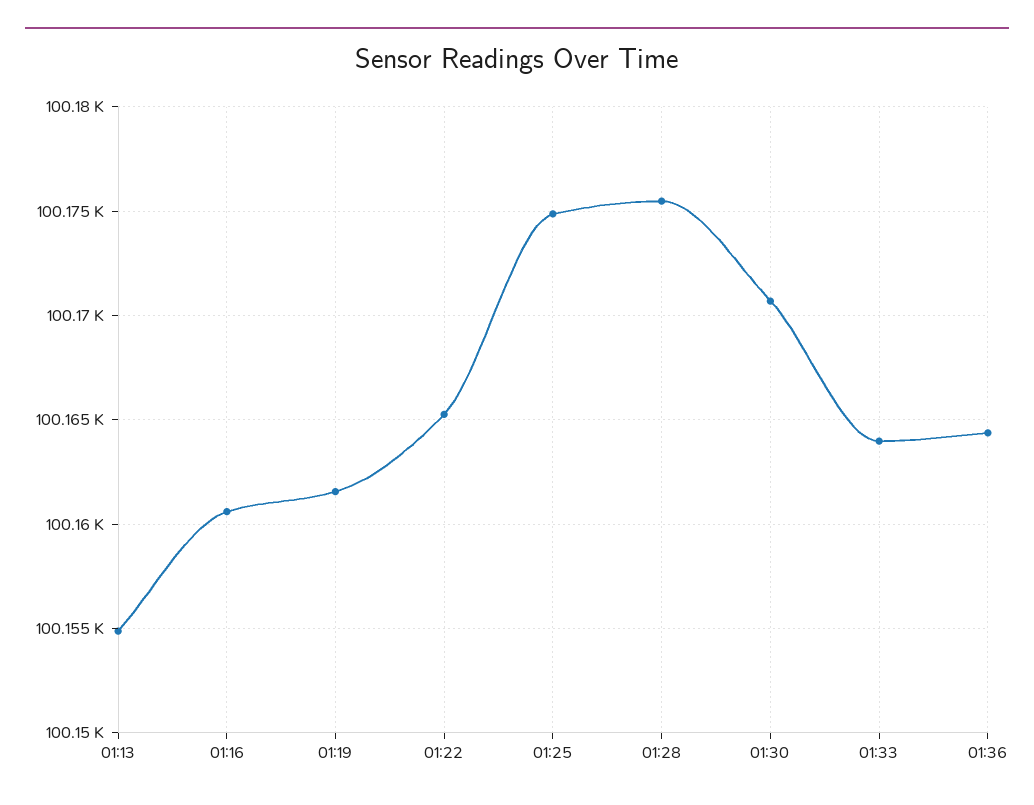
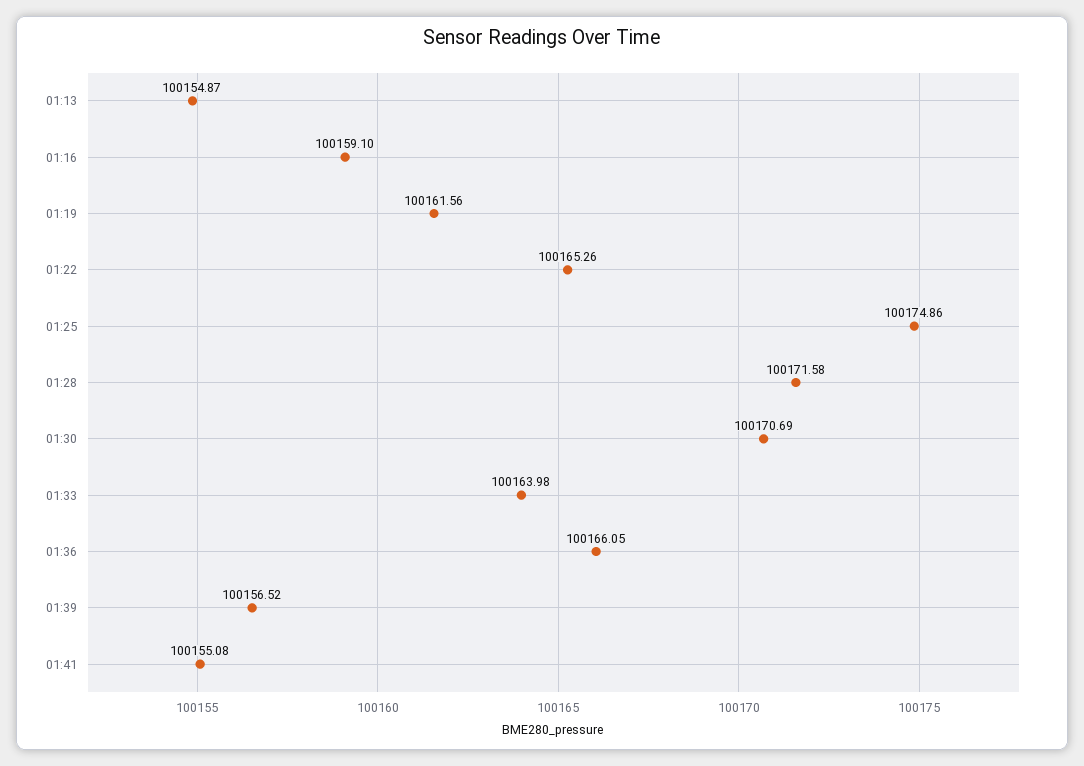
01:16: 100160.5 -> 100159.1
01:28: 100175.5 -> 100171.58
01:36: 100164.5 -> 100166.05
01:39: none -> 100156.52
01:41: none -> 100155.08

